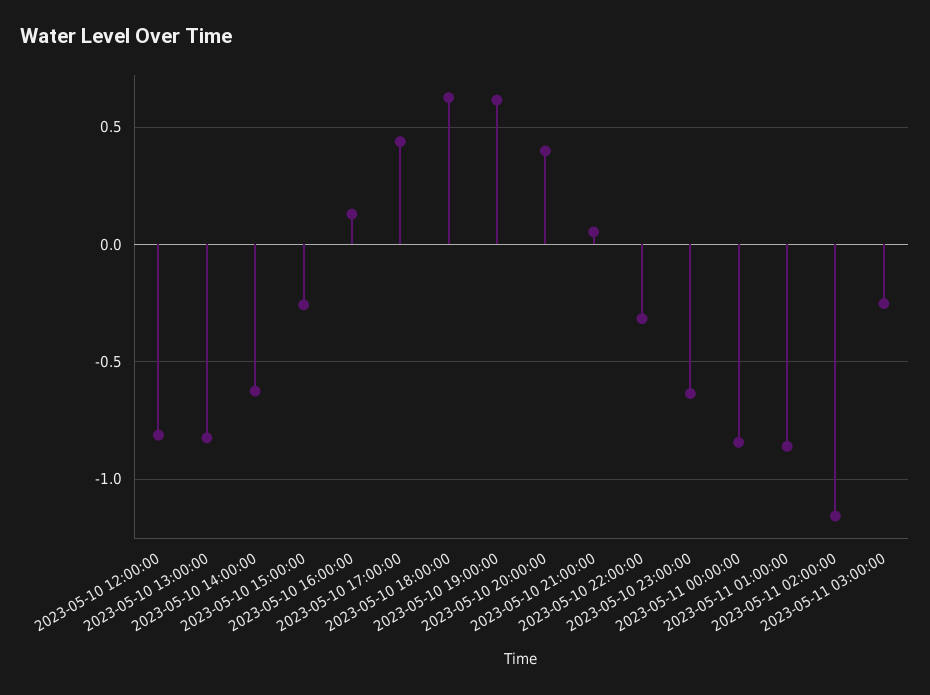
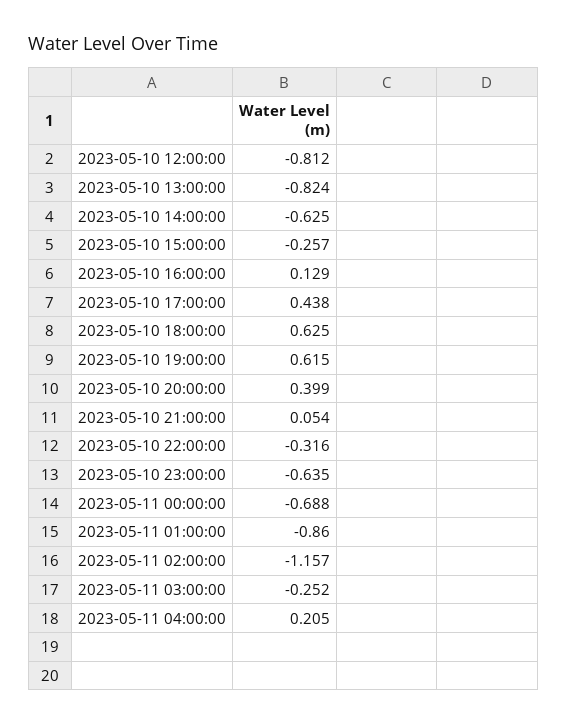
2023-05-11 00:00:00: -0.85 -> -0.688
2023-05-11 04:00:00: none -> 0.205

